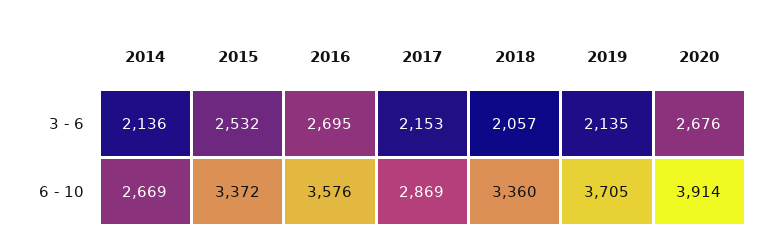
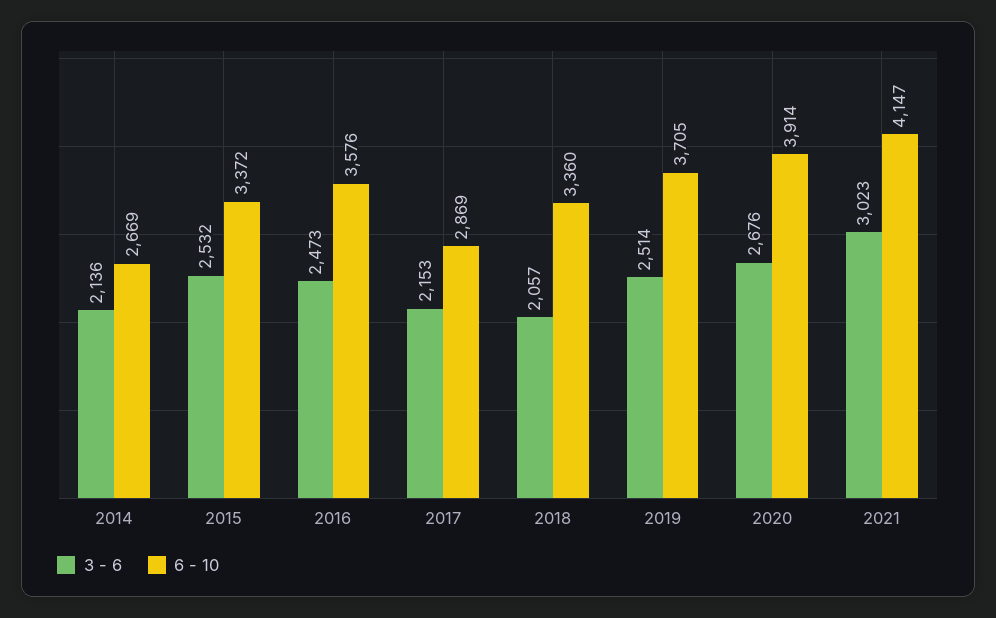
3 - 6, 2016: 2695 -> 2473
3 - 6, 2019: 2135 -> 2514
3 - 6, 2021: none -> 3023
6 - 10, 2021: none -> 4147

